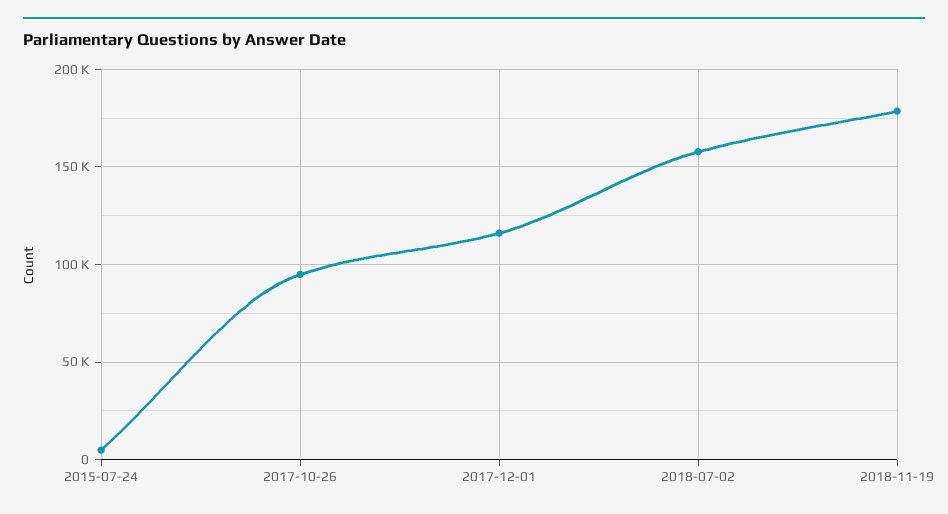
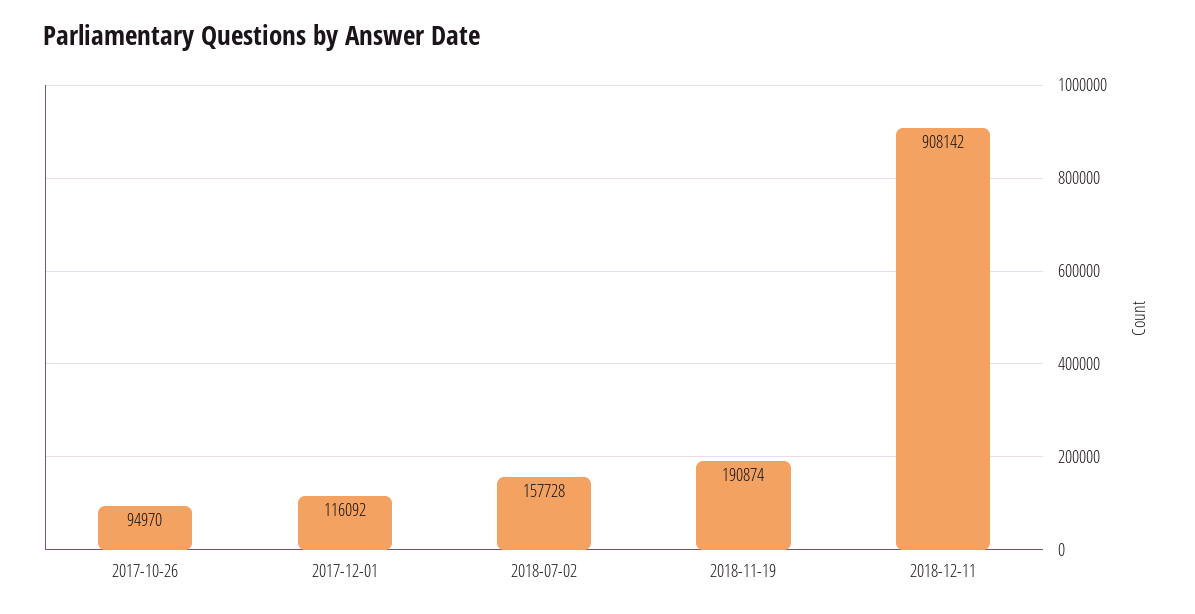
2015-07-24: 5000 -> none
2018-11-19: 180000 -> 190874
2018-12-11: none -> 908142

